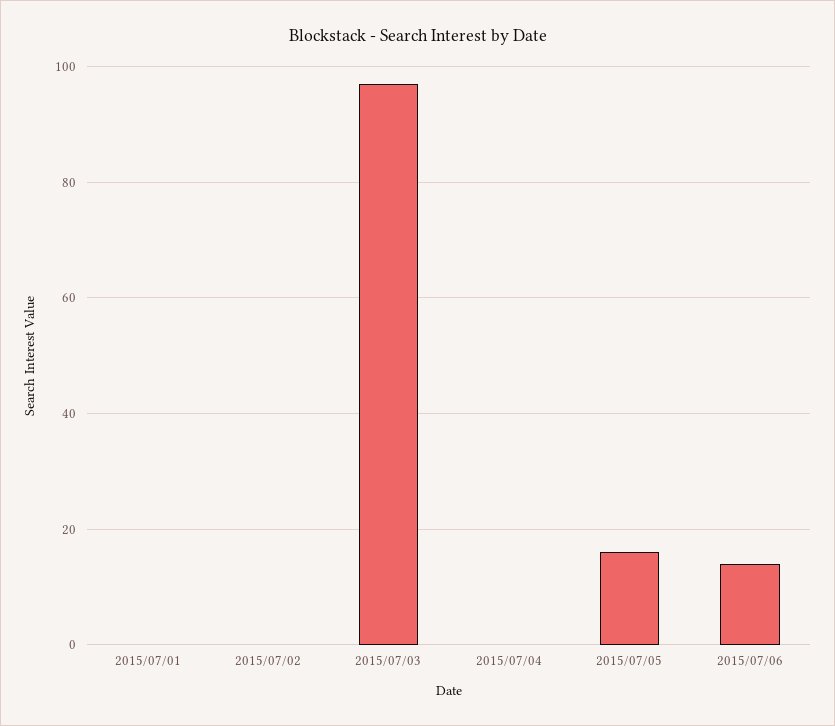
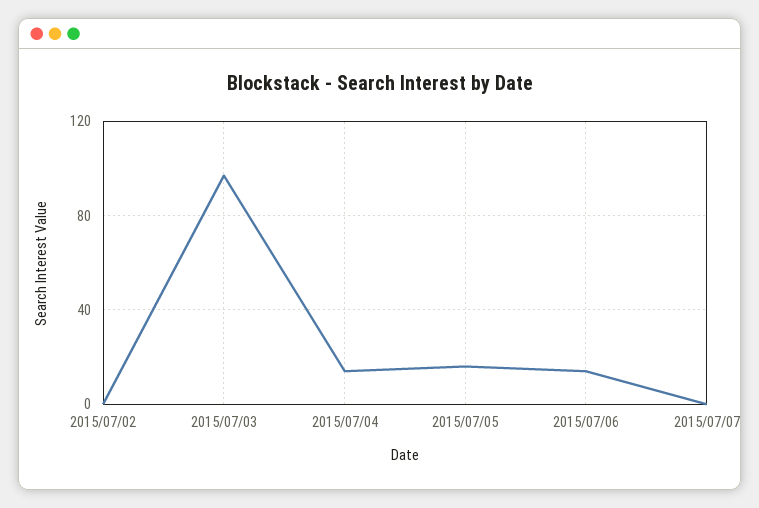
2015/07/01: 0 -> none
2015/07/04: 0 -> 15
2015/07/07: none -> 0

